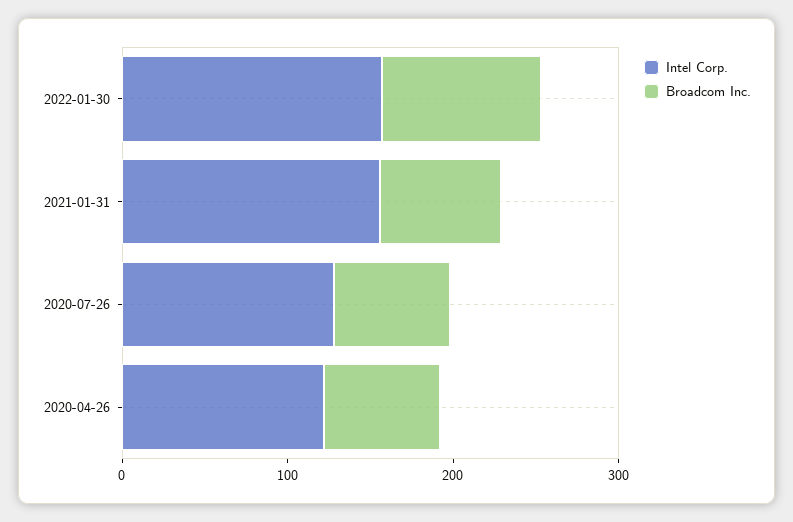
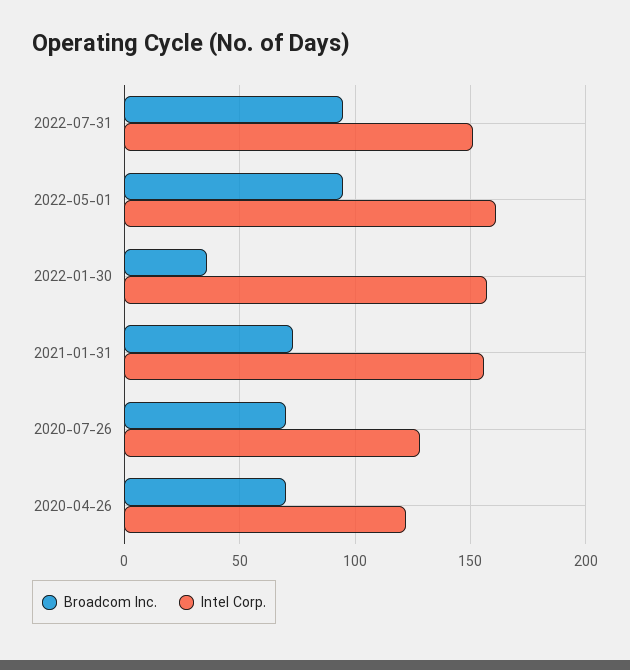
Broadcom Inc., 2022-01-30: 100 -> 35
Broadcom Inc., 2022-07-31: none -> 95
Intel Corp., 2022-07-31: none -> 150
Broadcom Inc., 2022-05-01: none -> 95
Intel Corp., 2022-05-01: none -> 160

